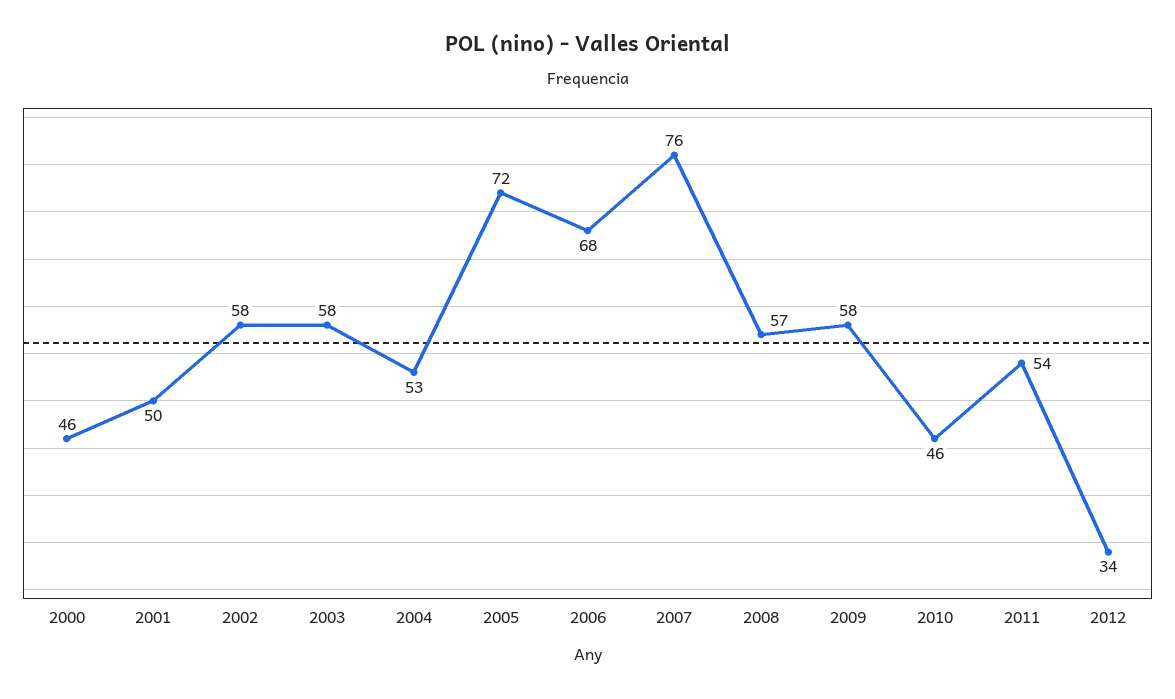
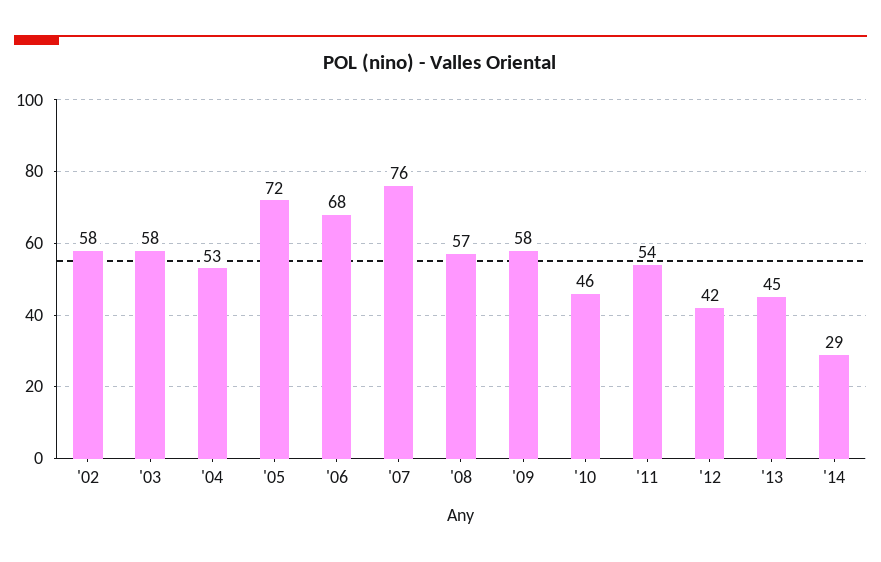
2000: 46 -> none
2001: 50 -> none
2012: 34 -> 42
'13: none -> 45
'14: none -> 29

